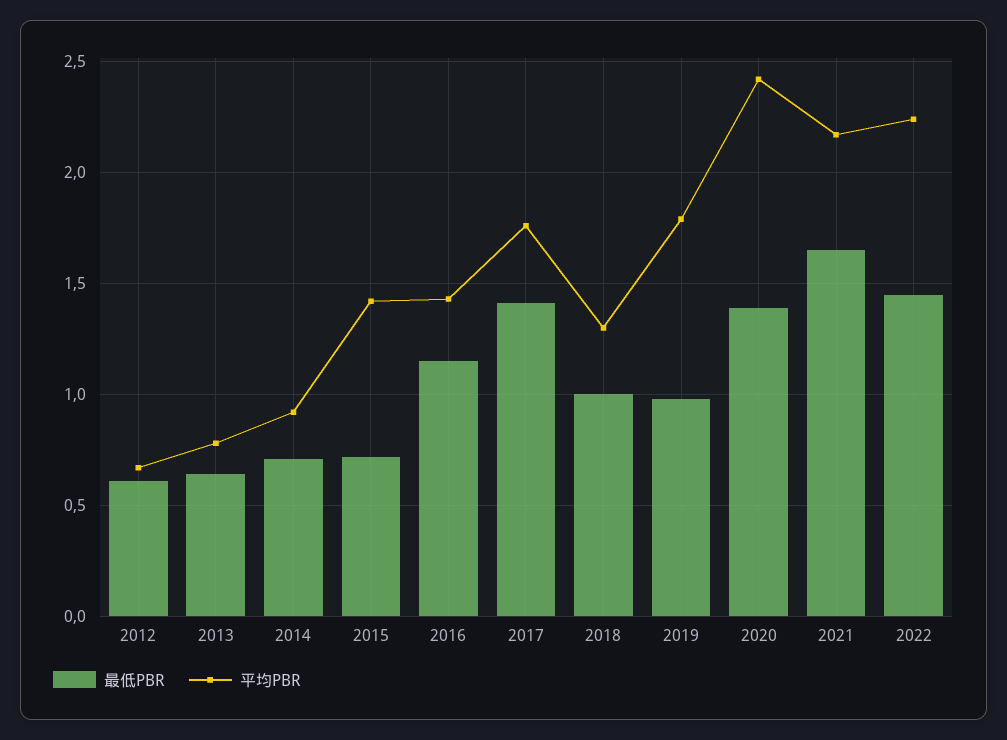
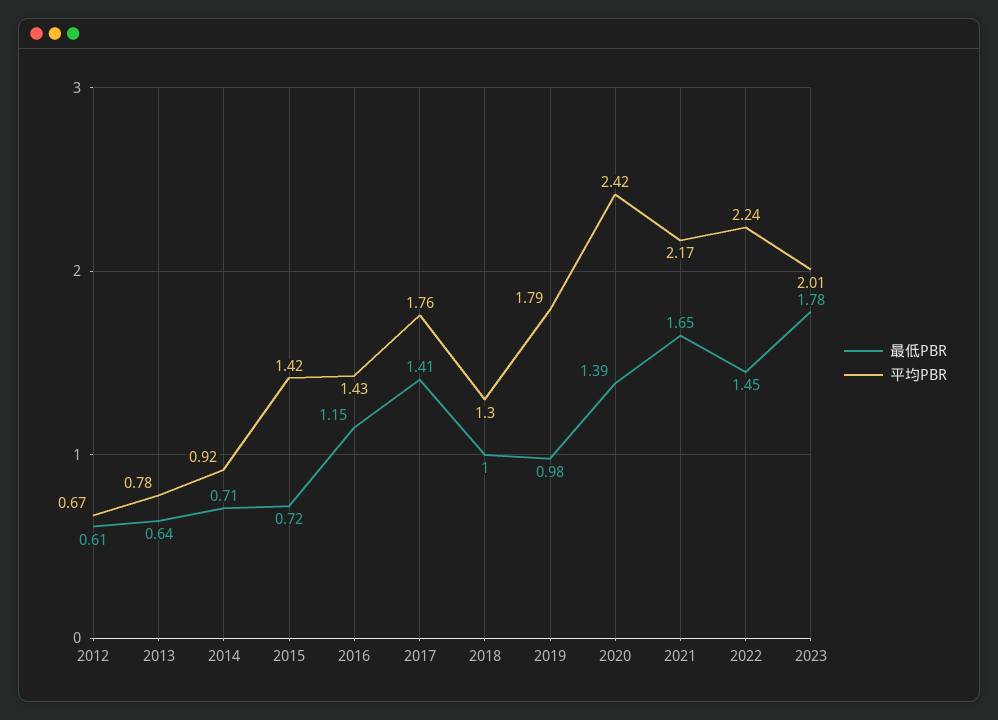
最低PBR, 2023: none -> 1.78
平均PBR, 2023: none -> 2.01

